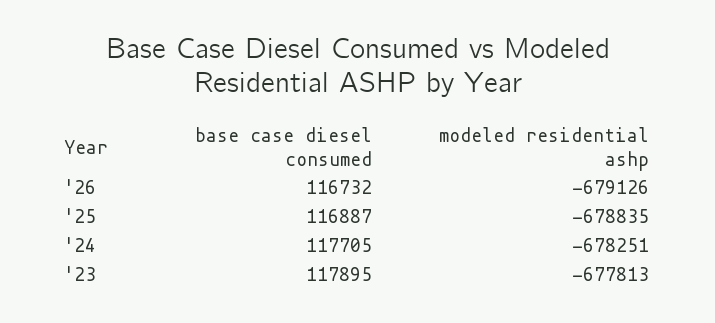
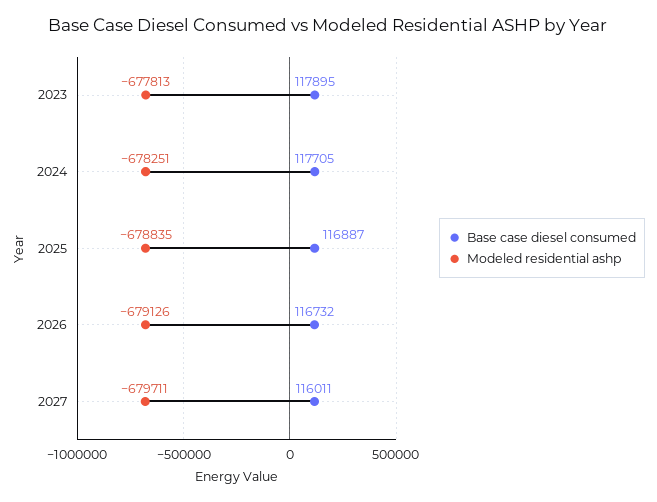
base case diesel consumed, 2027: none -> 116011
modeled residential ashp, 2027: none -> -679711

